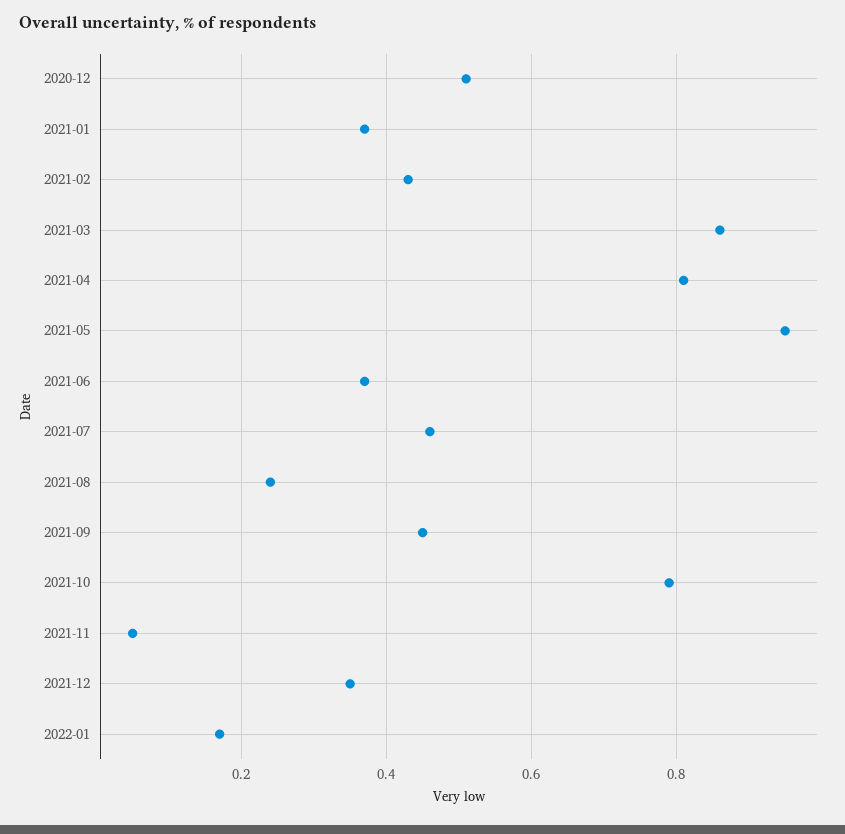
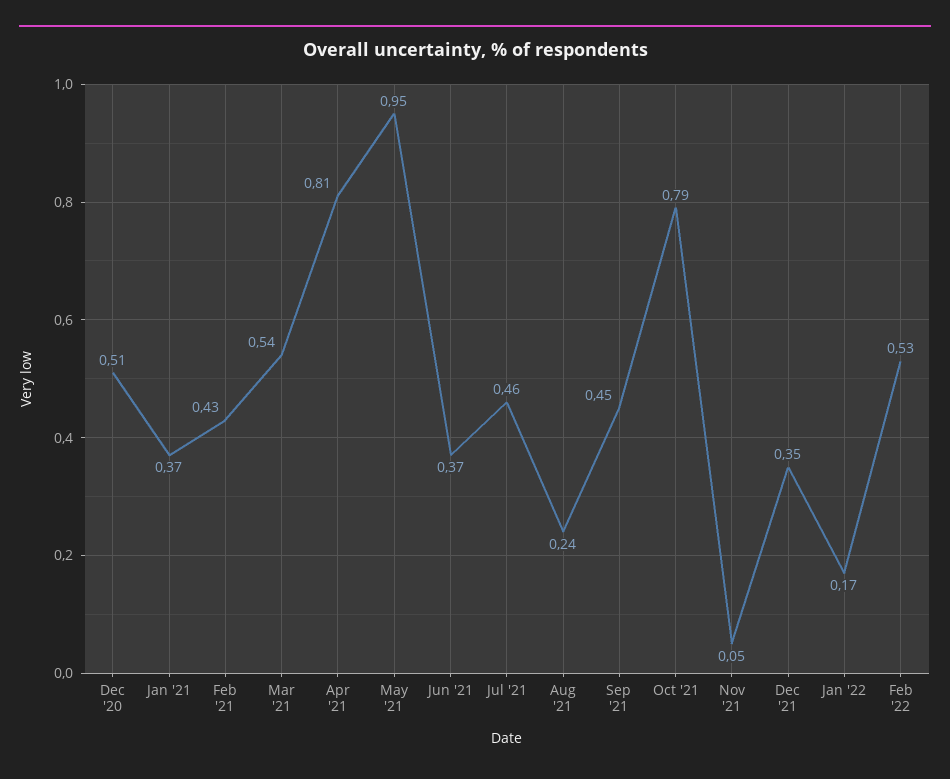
2021-03: 0.85 -> 0.54
Feb '22: none -> 0.53

